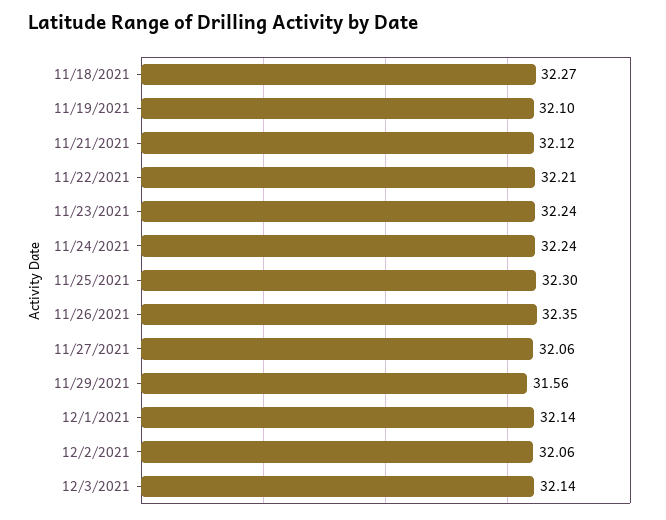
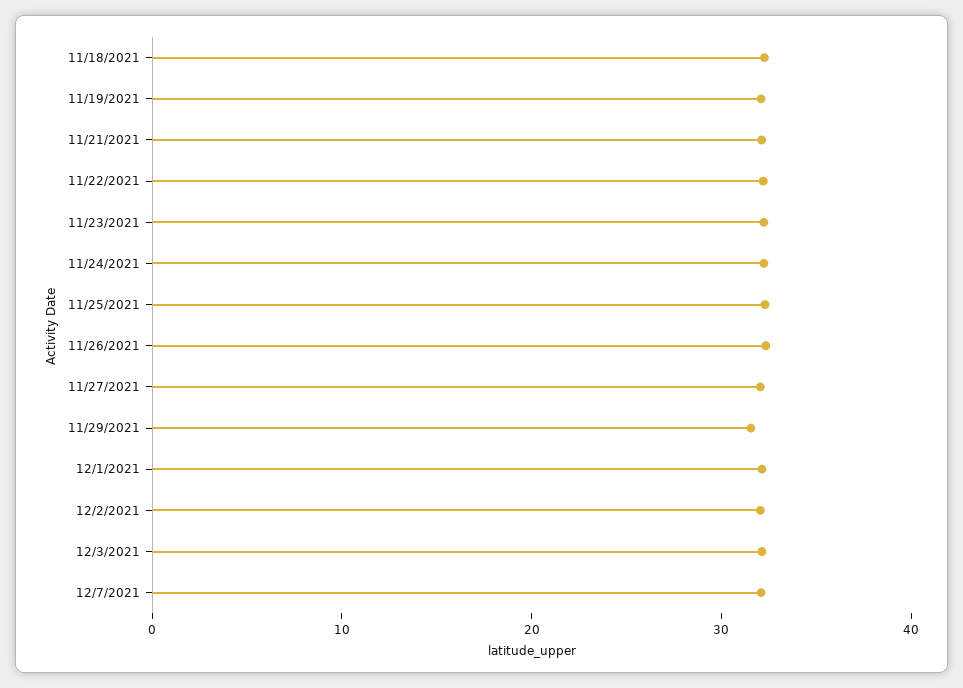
12/7/2021: none -> 32

